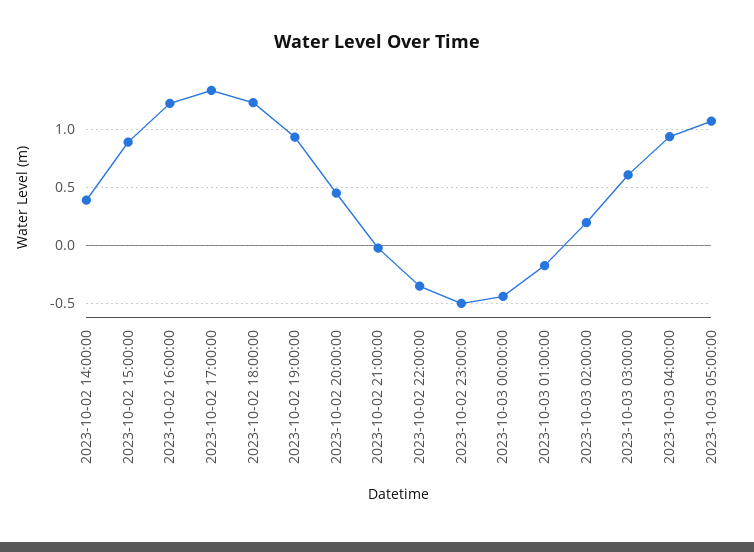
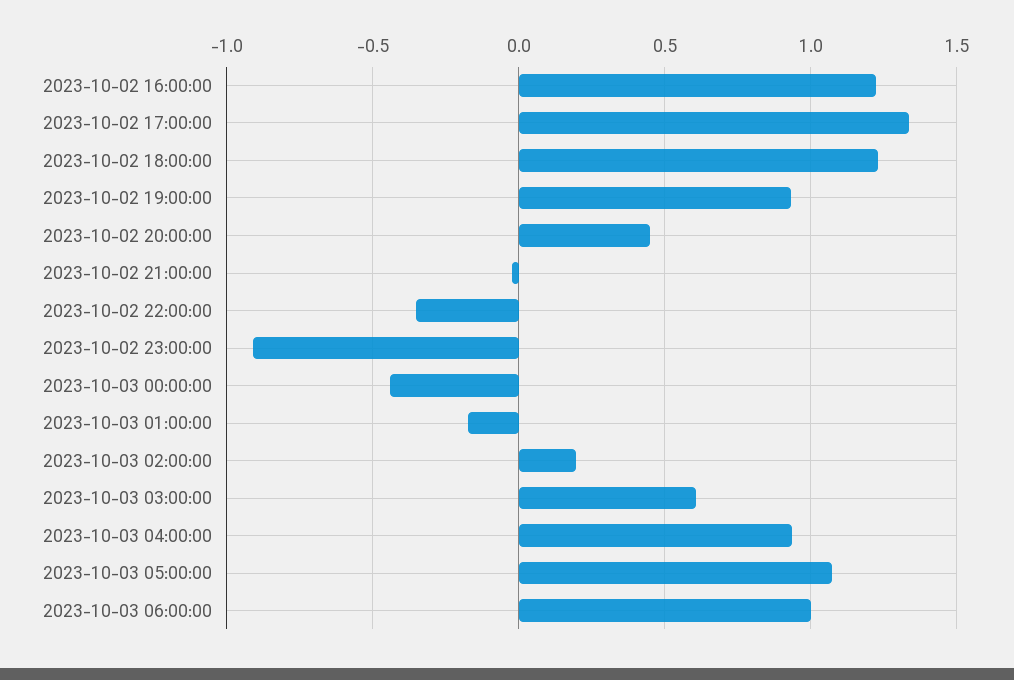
2023-10-02 14:00:00: 0.4 -> none
2023-10-02 15:00:00: 0.9 -> none
2023-10-02 23:00:00: -0.5 -> -0.9
2023-10-03 06:00:00: none -> 1

